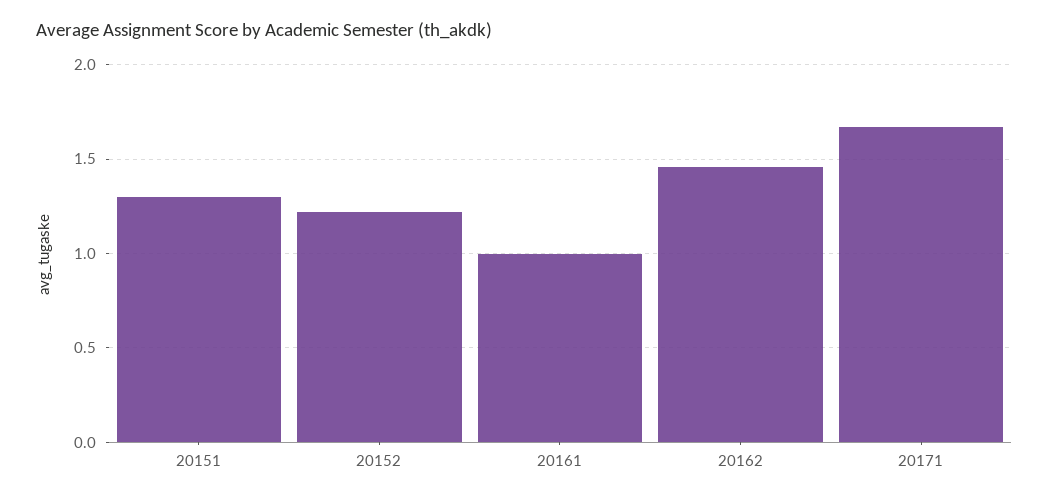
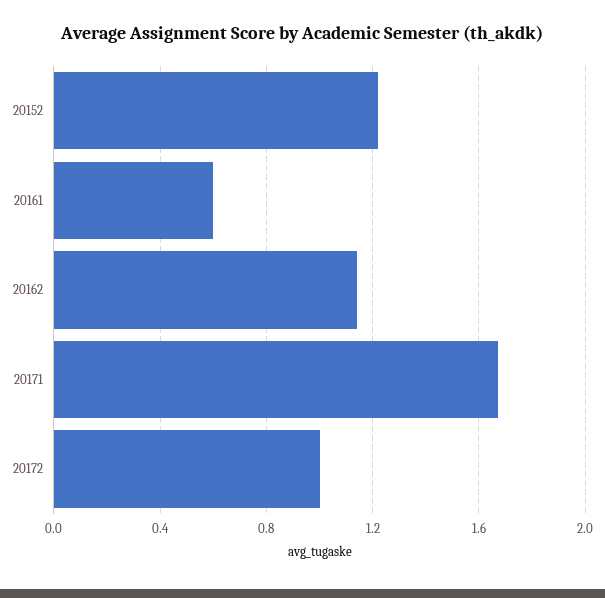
20151: 1.3 -> none
20161: 1 -> 0.6
20162: 1.45 -> 1.15
20172: none -> 1

